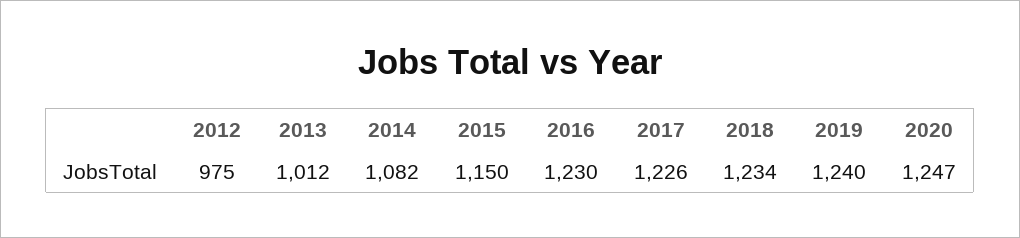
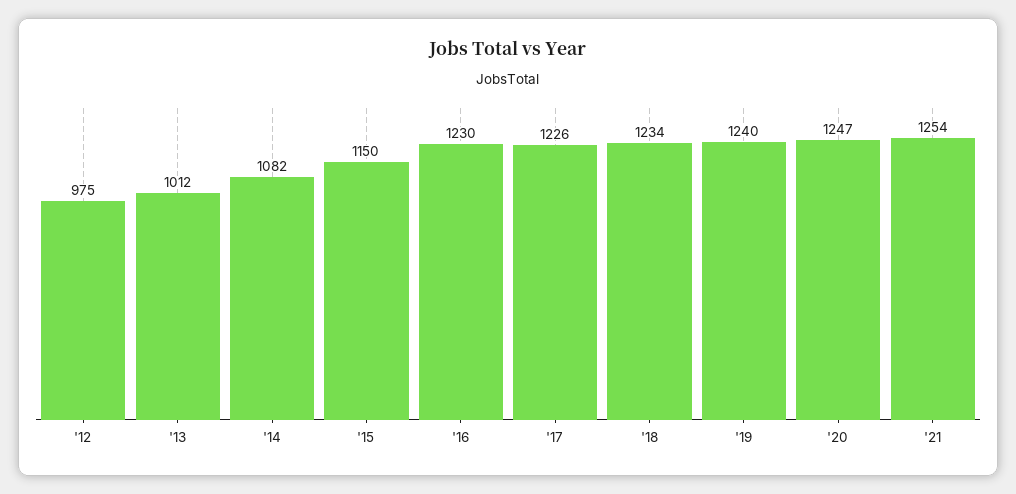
'21: none -> 1254

